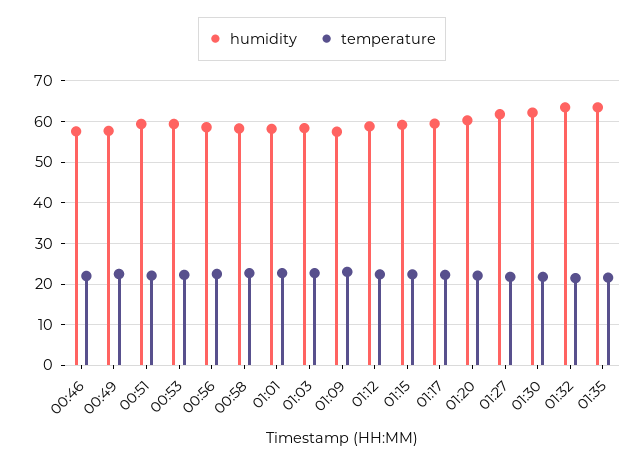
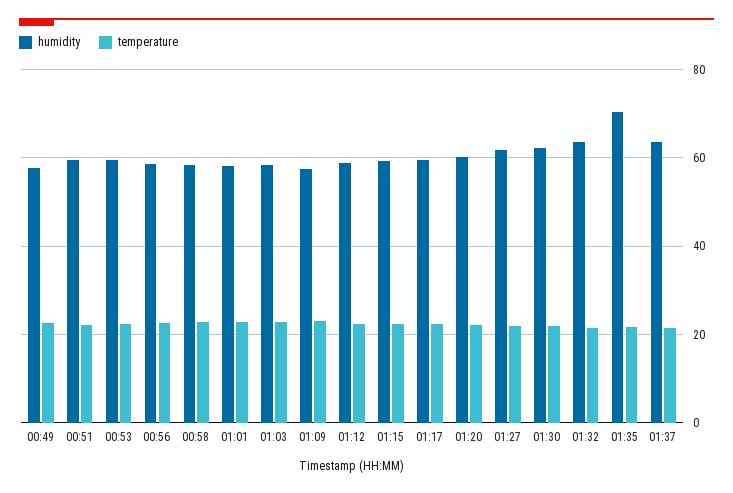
humidity, 00:46: 58 -> none
temperature, 00:46: 22 -> none
humidity, 01:35: 64 -> 70
humidity, 01:37: none -> 64
temperature, 01:37: none -> 22

